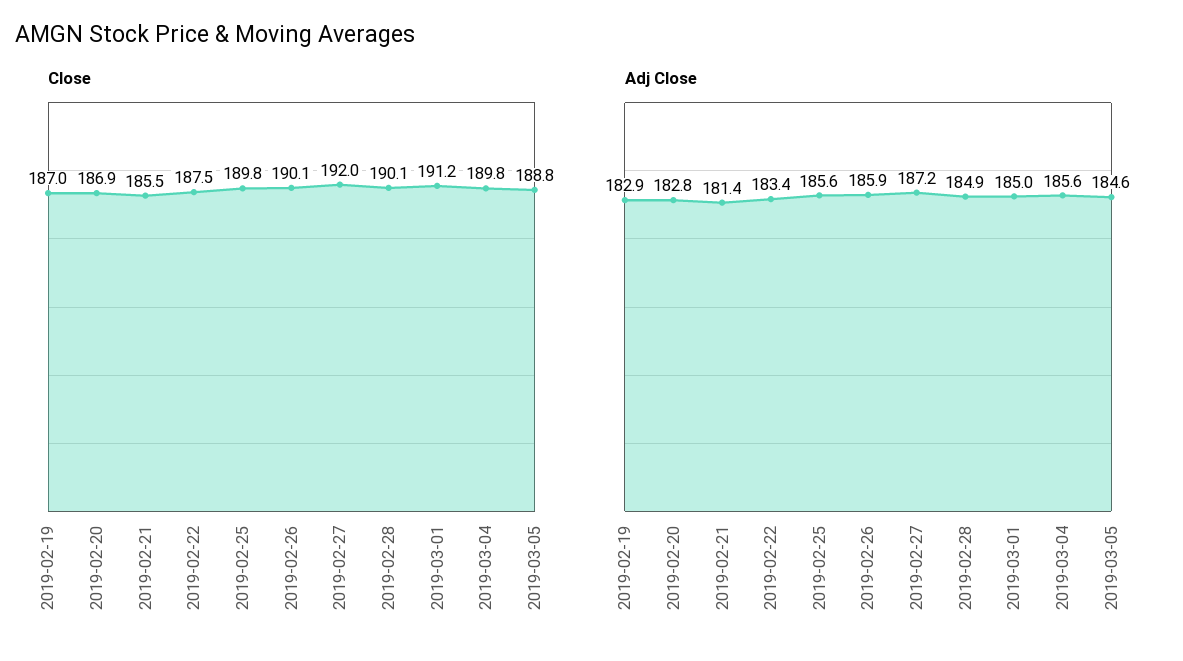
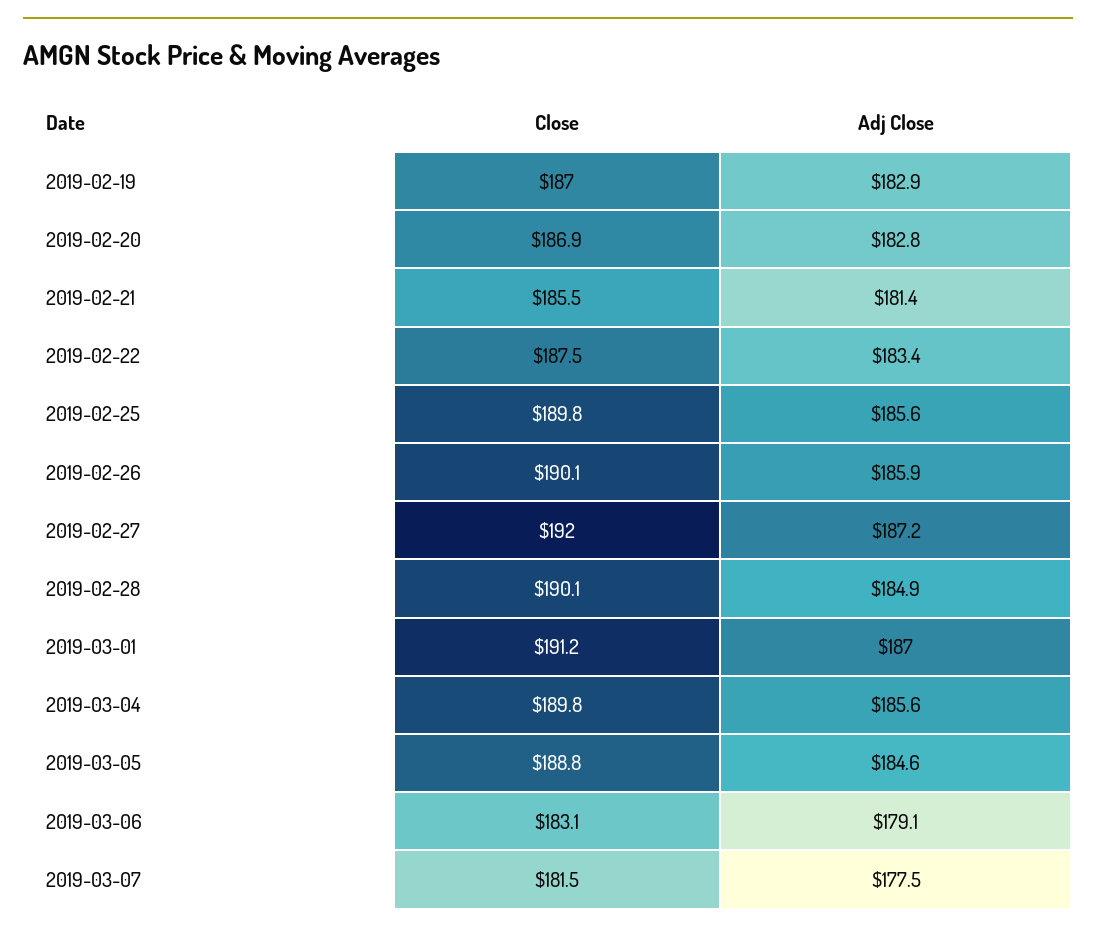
Adj Close, 2019-03-01: 185 -> 187
Close, 2019-03-06: none -> 183.1
Adj Close, 2019-03-06: none -> 179.1
Close, 2019-03-07: none -> 181.5
Adj Close, 2019-03-07: none -> 177.5

